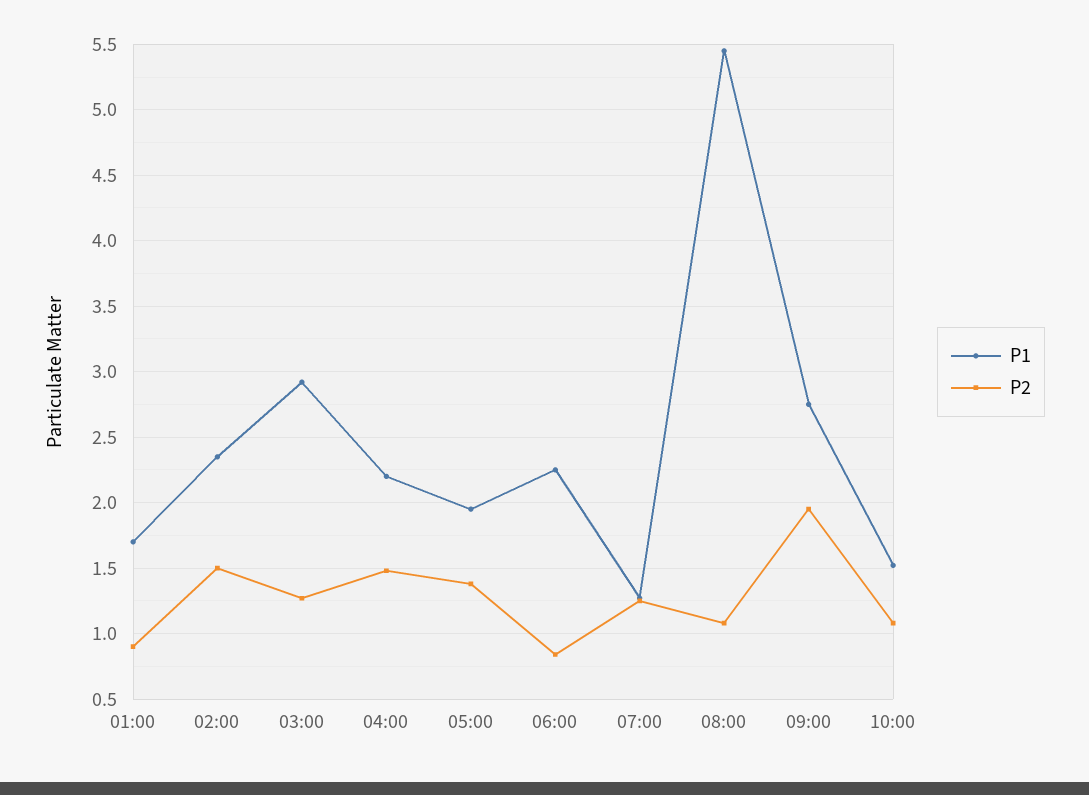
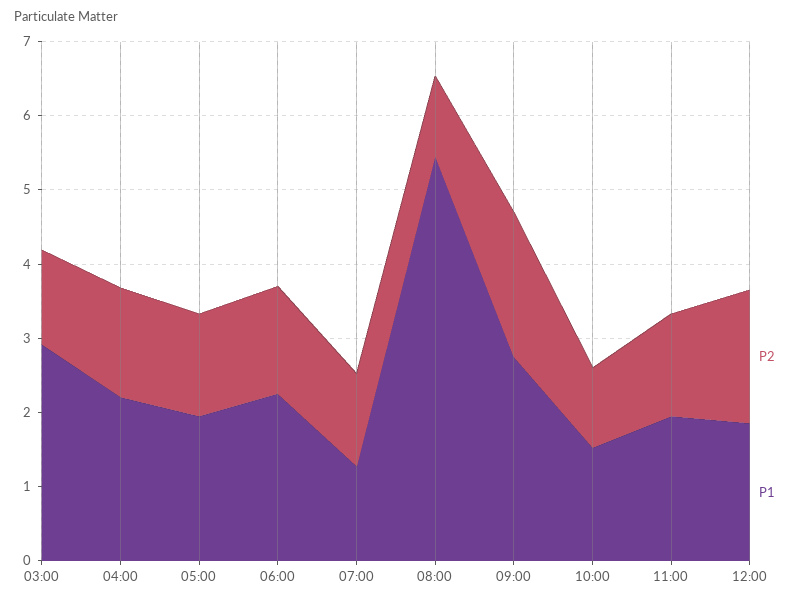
P1, 01:00: 1.7 -> none
P2, 01:00: 0.9 -> none
P1, 02:00: 2.35 -> none
P2, 02:00: 1.5 -> none
P2, 06:00: 0.85 -> 1.4
P2, 11:00: none -> 1.4
P1, 11:00: none -> 2
P2, 12:00: none -> 1.8
P1, 12:00: none -> 1.8

